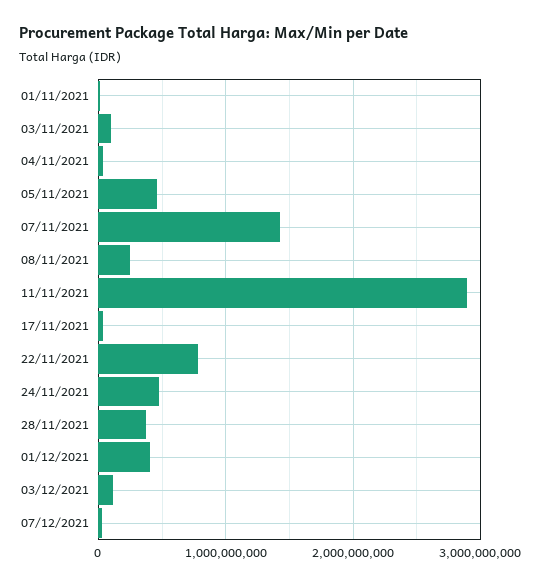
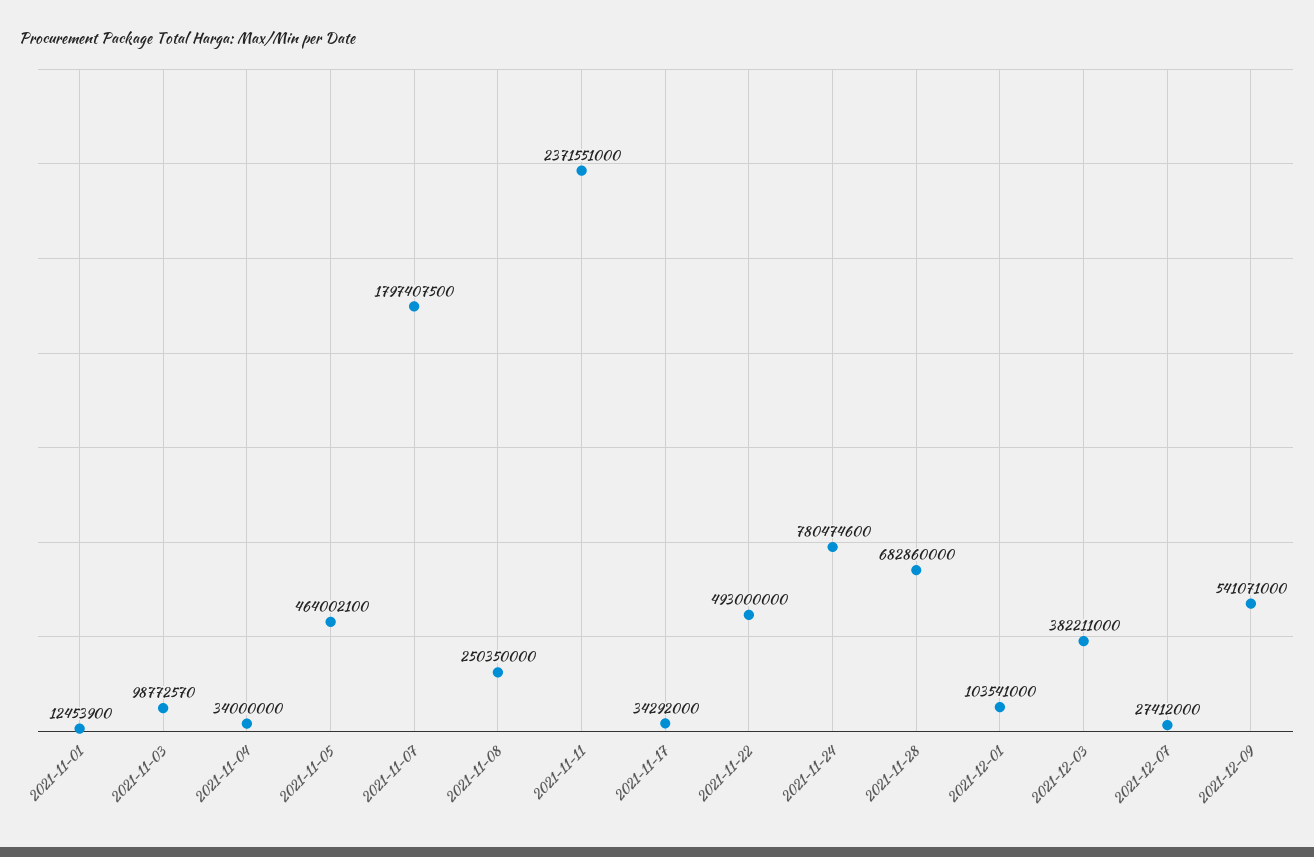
07/11/2021: 1400000000 -> 1797407500
11/11/2021: 2900000000 -> 2371551000
22/11/2021: 800000000 -> 493000000
24/11/2021: 500000000 -> 780474600
28/11/2021: 400000000 -> 682860000
01/12/2021: 400000000 -> 103541000
03/12/2021: 100000000 -> 382211000
2021-12-09: none -> 541071000

